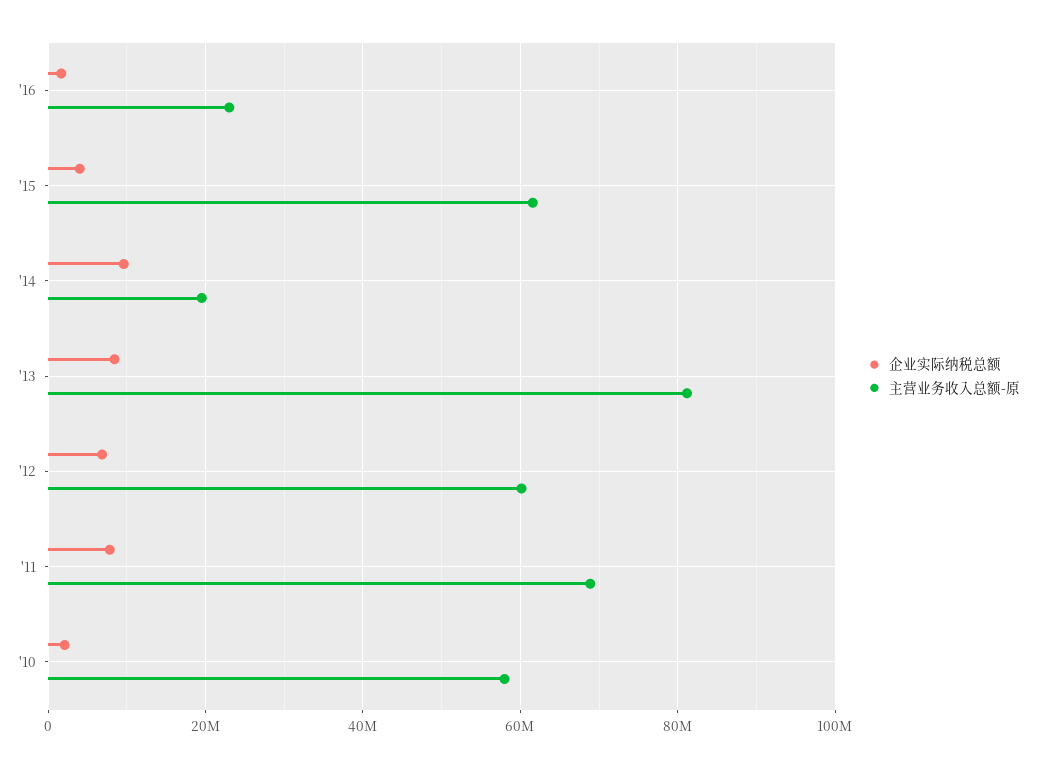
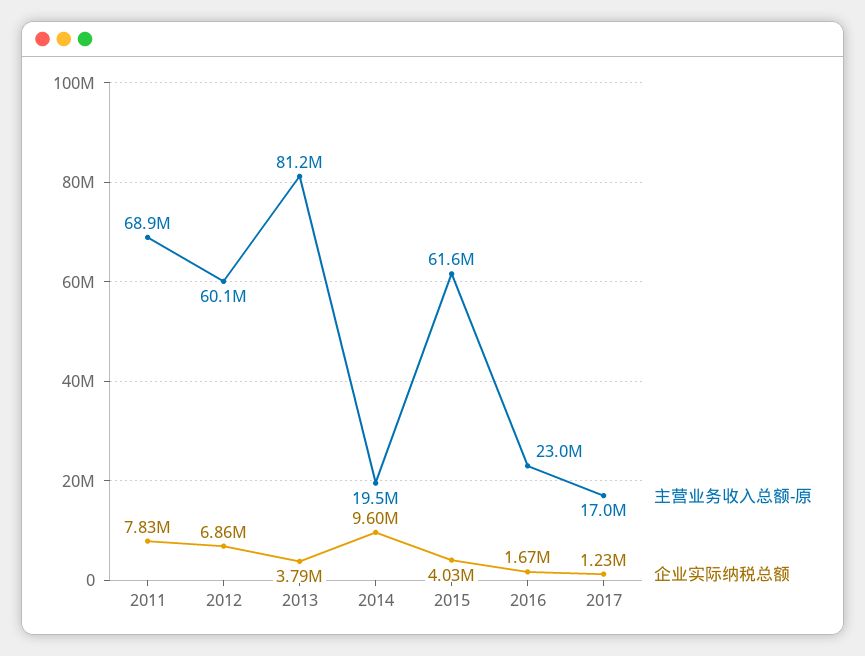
企业实际纳税总额, '13: 8000000 -> 3790000
企业实际纳税总额, '10: 2000000 -> none
主营业务收入总额-原, '10: 58000000 -> none
主营业务收入总额-原, 2017: none -> 17000000
企业实际纳税总额, 2017: none -> 1230000

